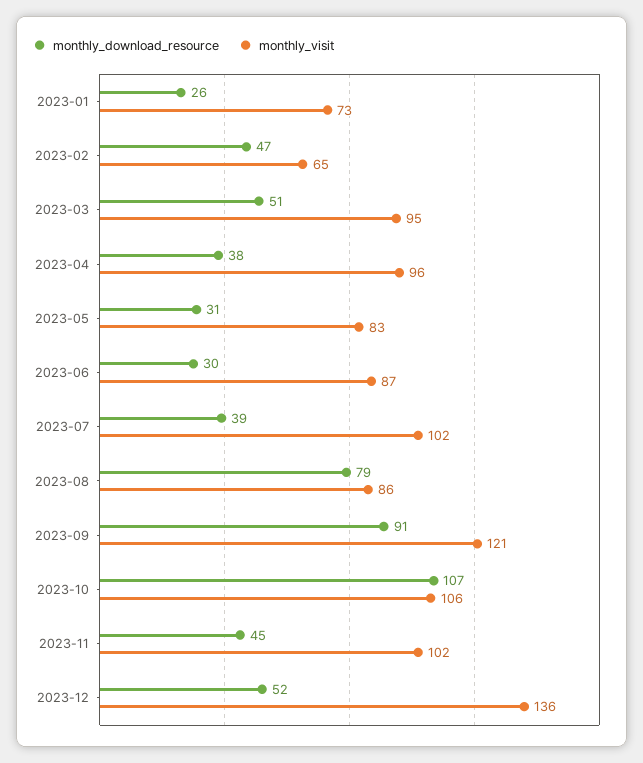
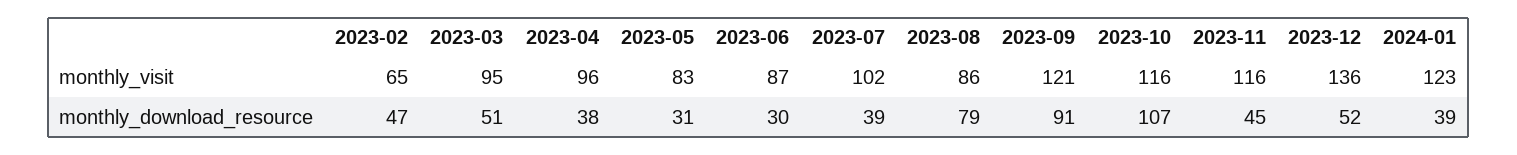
monthly_download_resource, 2023-01: 26 -> none
monthly_visit, 2023-01: 73 -> none
monthly_visit, 2023-10: 106 -> 116
monthly_visit, 2023-11: 102 -> 116
monthly_visit, 2024-01: none -> 123
monthly_download_resource, 2024-01: none -> 39

